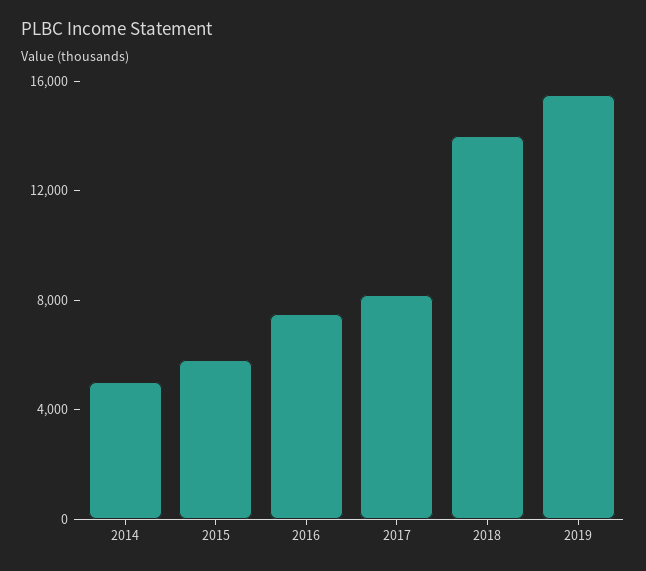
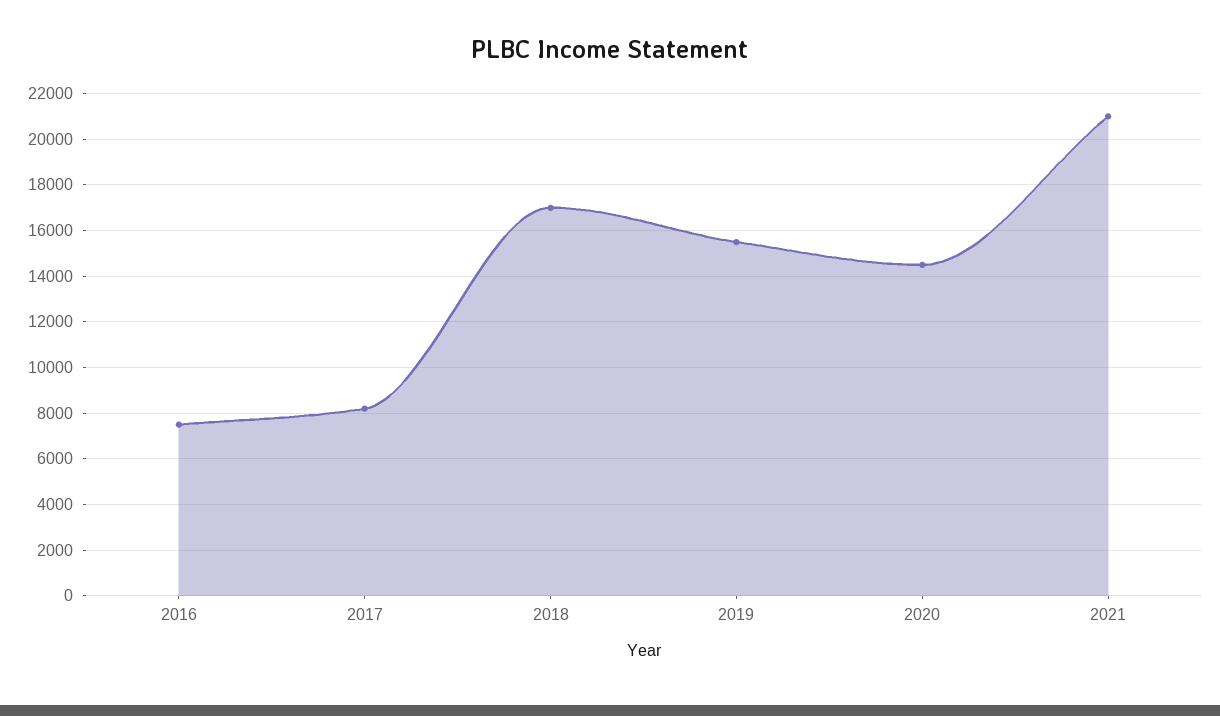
2014: 5000 -> none
2015: 6000 -> none
2018: 14000 -> 17000
2020: none -> 14500
2021: none -> 21000

